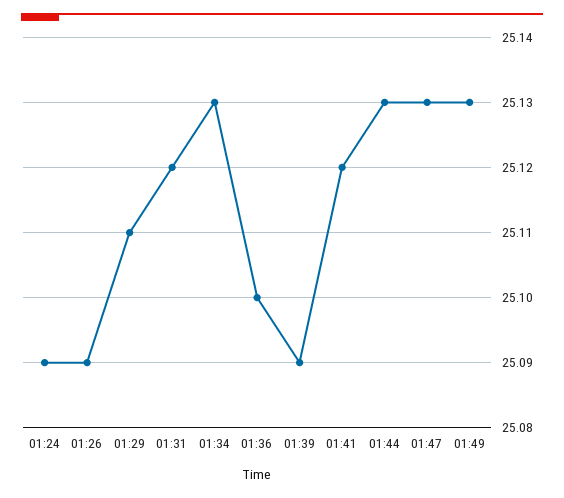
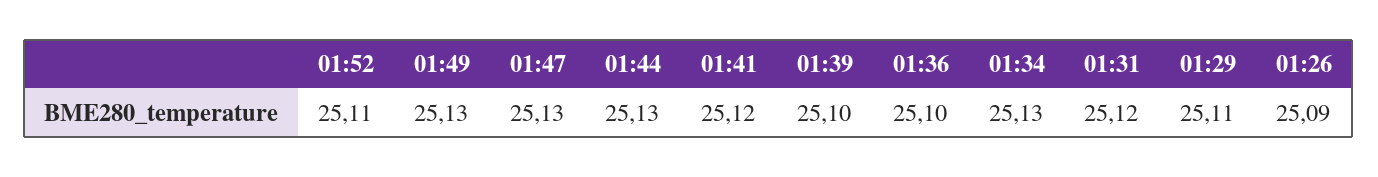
01:24: 25.09 -> none
01:39: 25.09 -> 25.1
01:52: none -> 25.11

